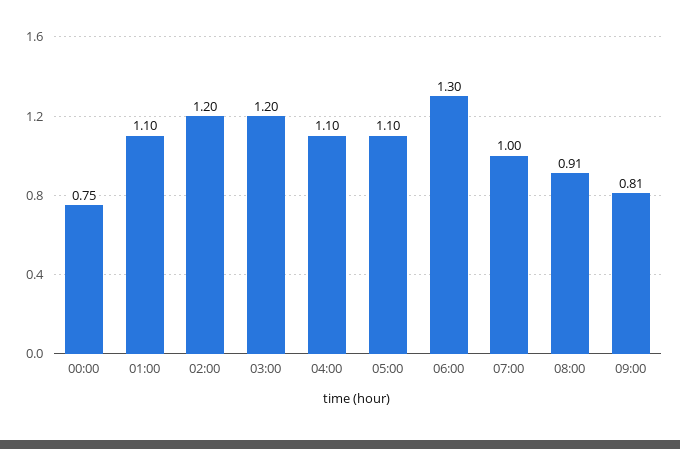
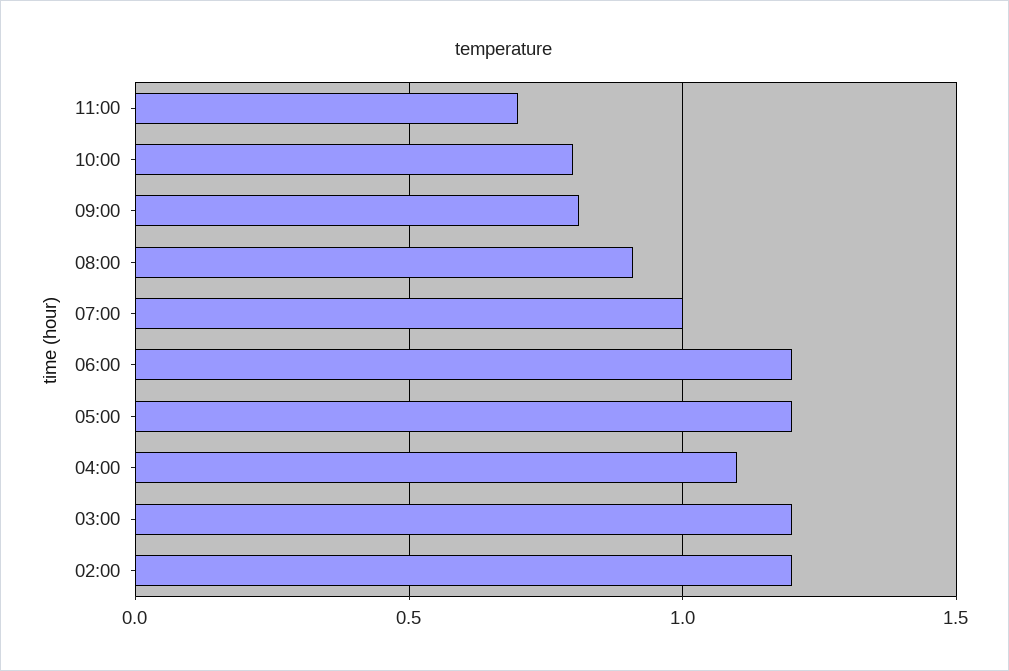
00:00: 0.75 -> none
01:00: 1.1 -> none
05:00: 1.1 -> 1.2
06:00: 1.3 -> 1.2
11:00: none -> 0.7
10:00: none -> 0.8

